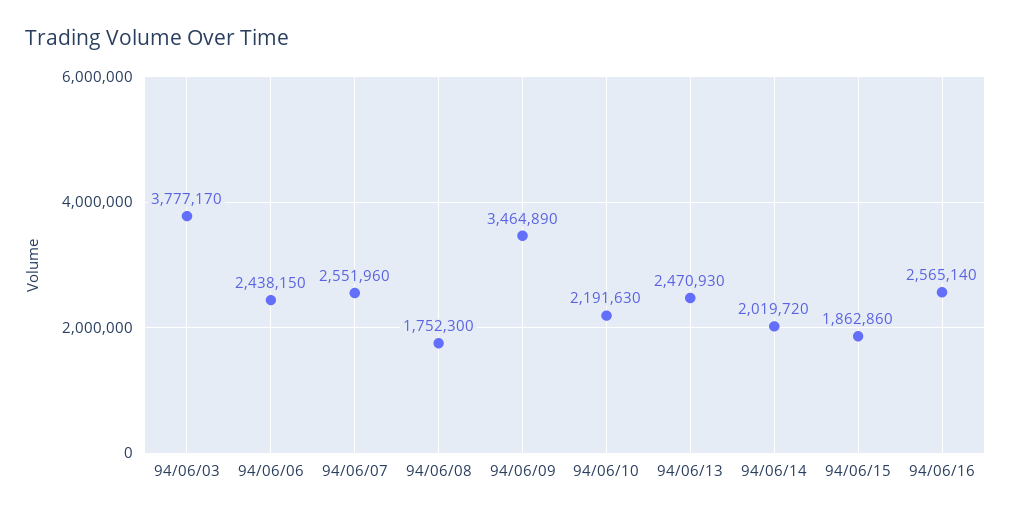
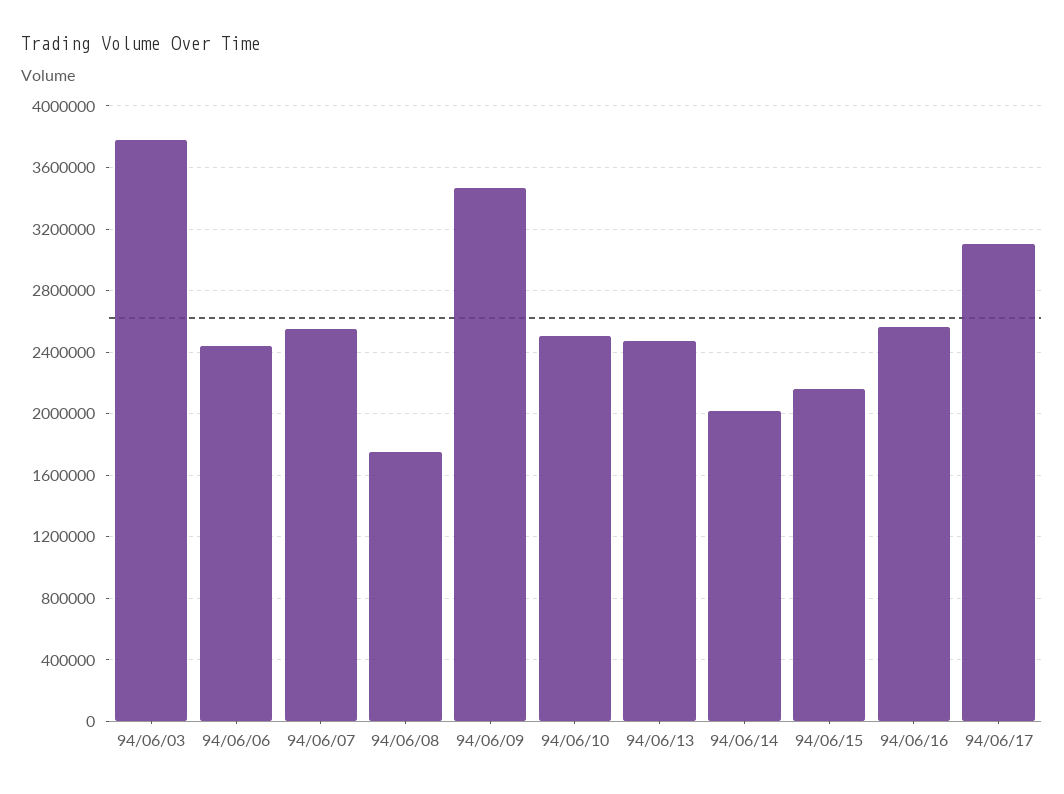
94/06/10: 2191630 -> 2500000
94/06/15: 1862860 -> 2150000
94/06/17: none -> 3100000

